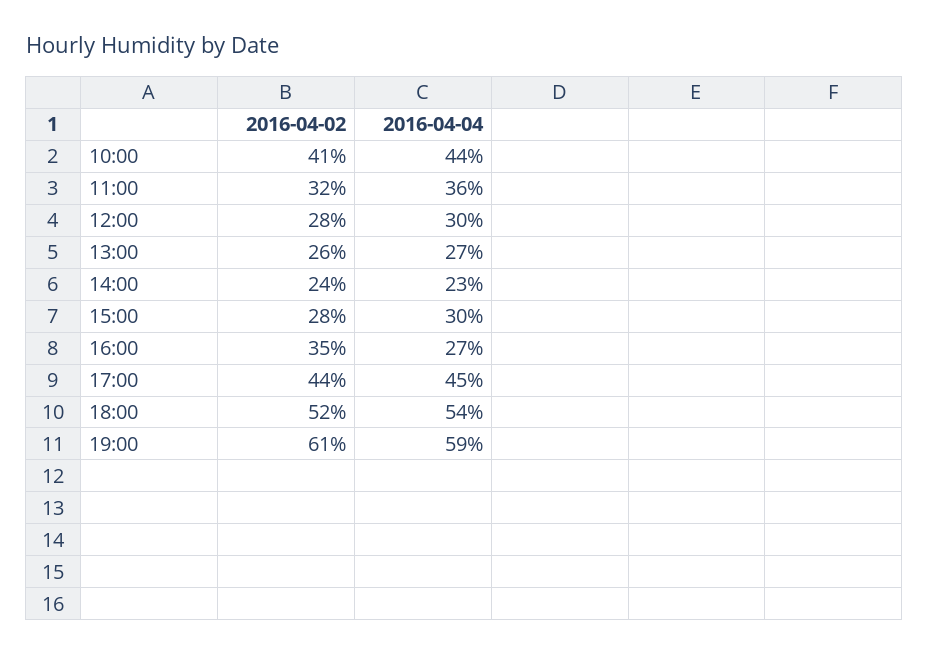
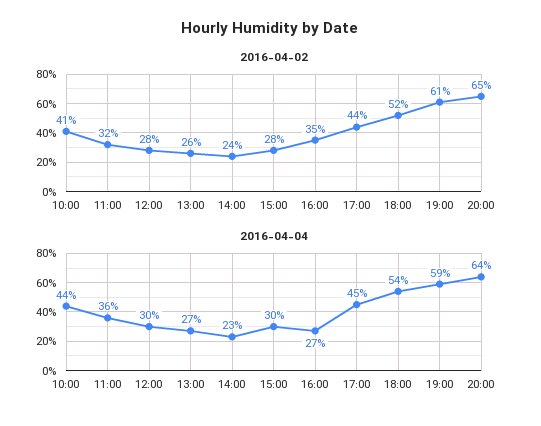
2016-04-02, 20:00: none -> 65
2016-04-04, 20:00: none -> 64

